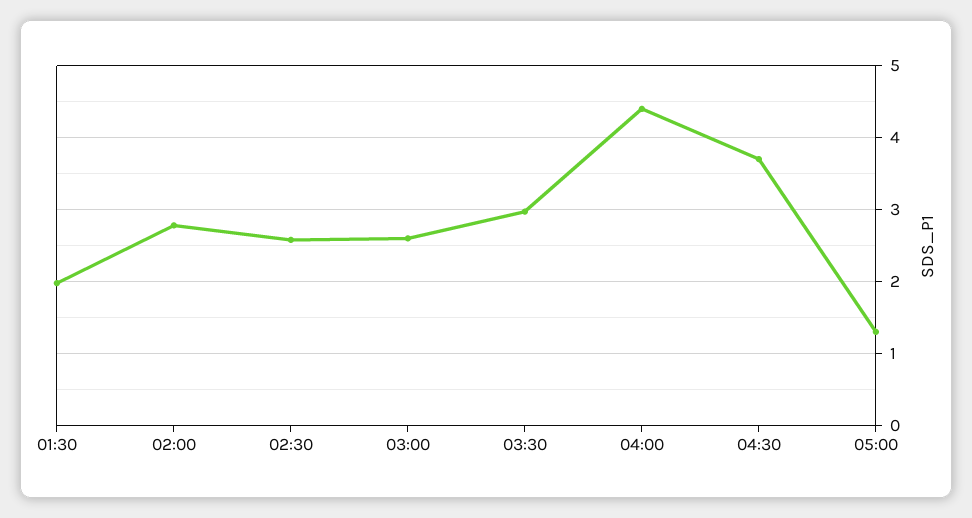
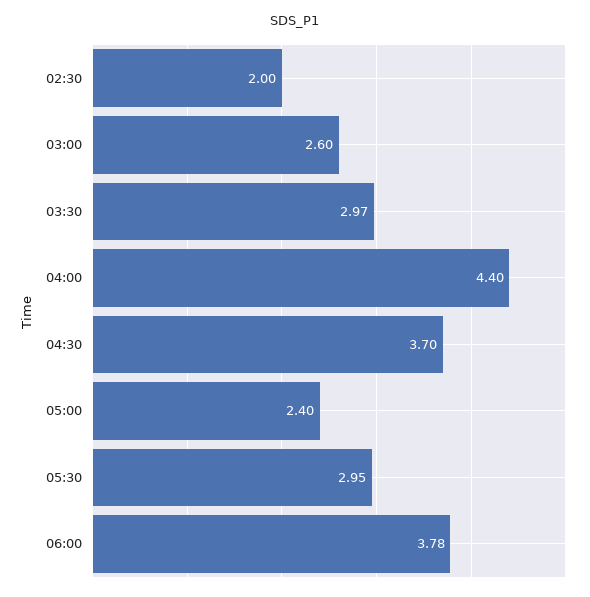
01:30: 2 -> none
02:00: 2.8 -> none
02:30: 2.6 -> 2
05:00: 1.3 -> 2.4
05:30: none -> 2.95
06:00: none -> 3.78

